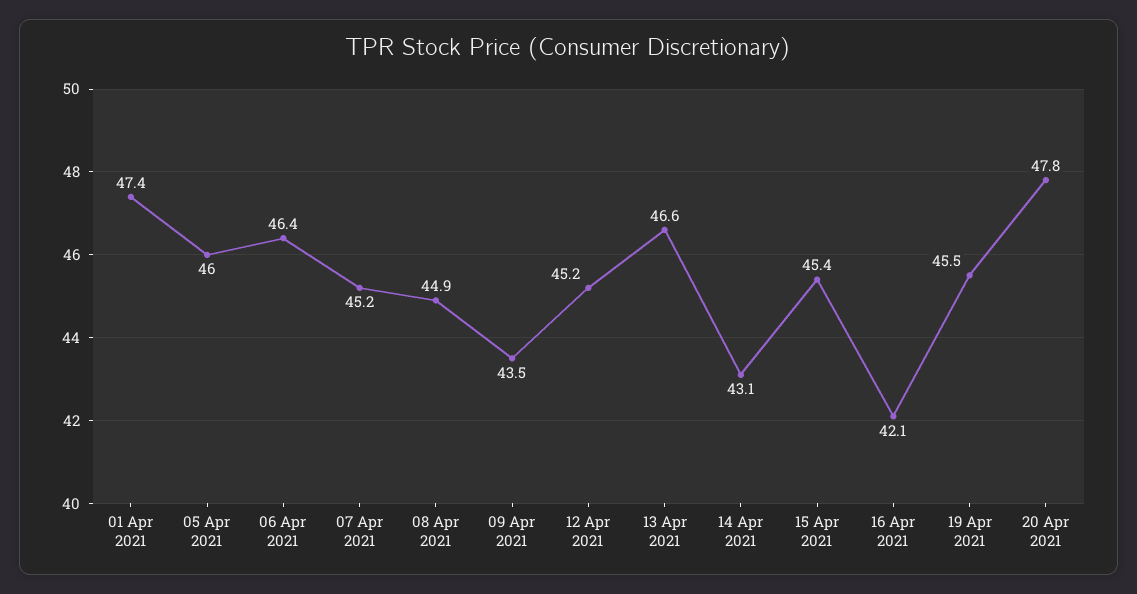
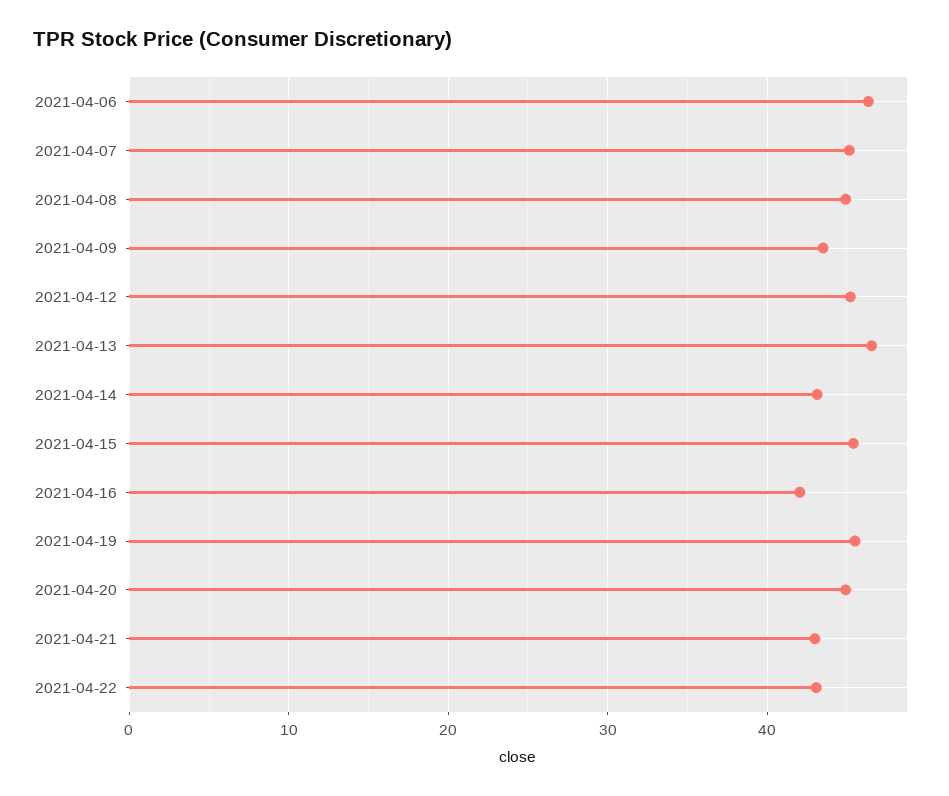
01 Apr 2021: 47.4 -> none
05 Apr 2021: 46 -> none
20 Apr 2021: 47.8 -> 45
2021-04-21: none -> 43
2021-04-22: none -> 43

